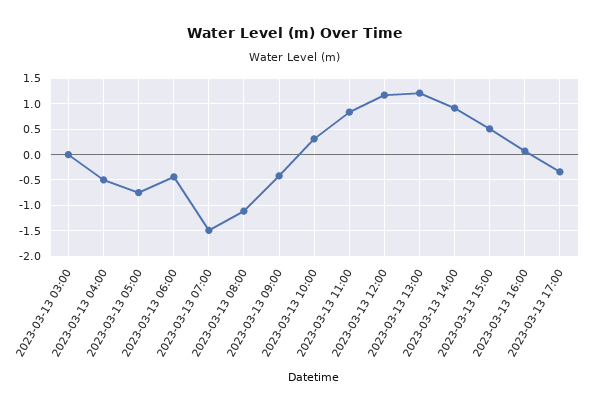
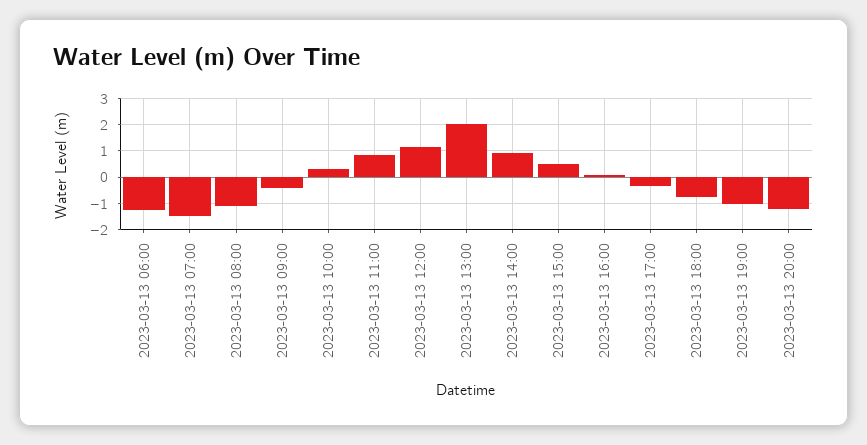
2023-03-13 03:00: 0 -> none
2023-03-13 04:00: -0.5 -> none
2023-03-13 05:00: -0.75 -> none
2023-03-13 06:00: -0.5 -> -1.25
2023-03-13 13:00: 1.25 -> 2
2023-03-13 18:00: none -> -0.75
2023-03-13 19:00: none -> -1
2023-03-13 20:00: none -> -1.25

